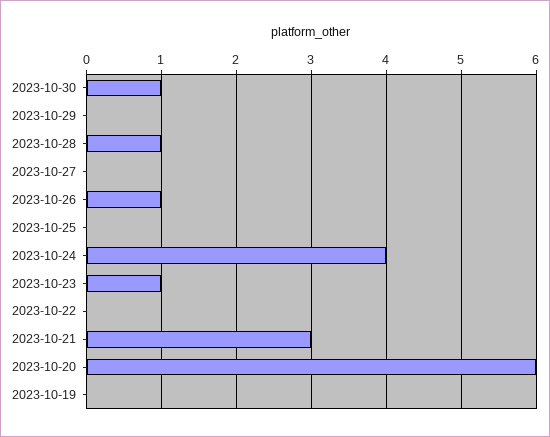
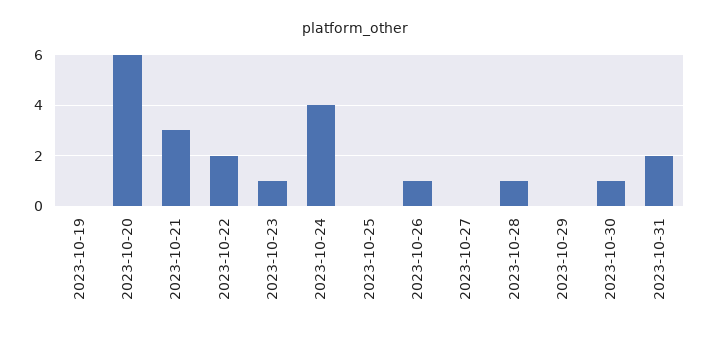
2023-10-22: 0 -> 2
2023-10-31: none -> 2

